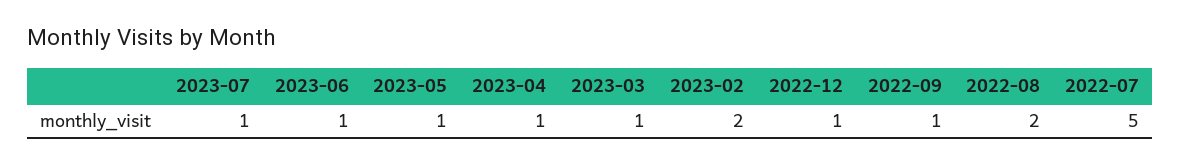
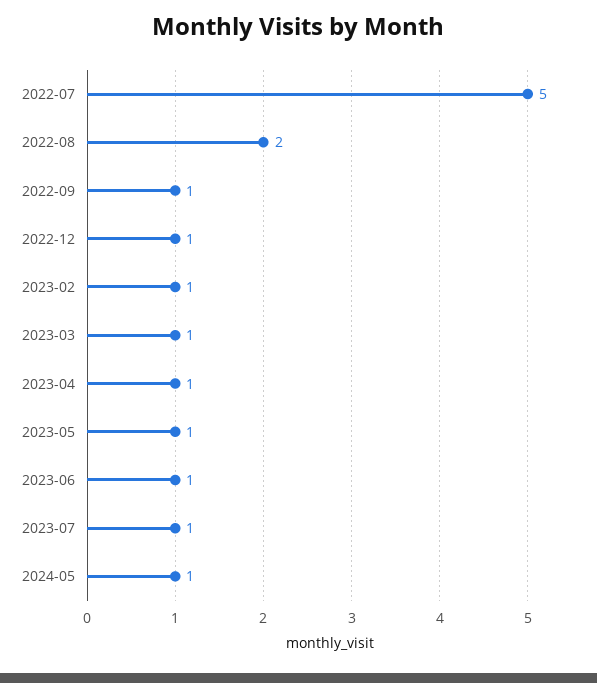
2023-02: 2 -> 1
2024-05: none -> 1

